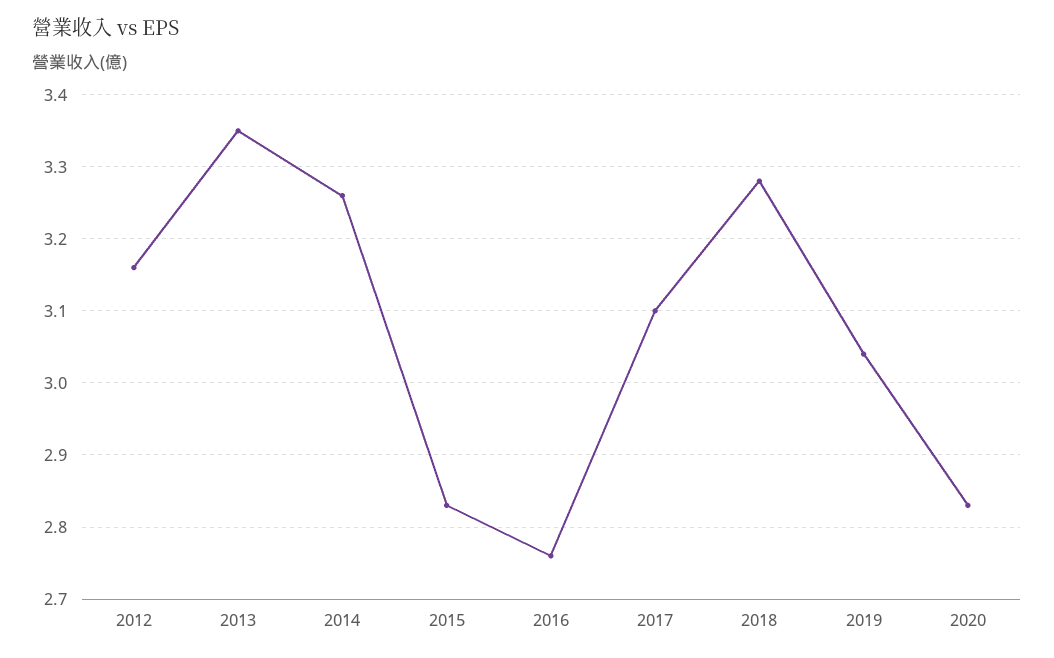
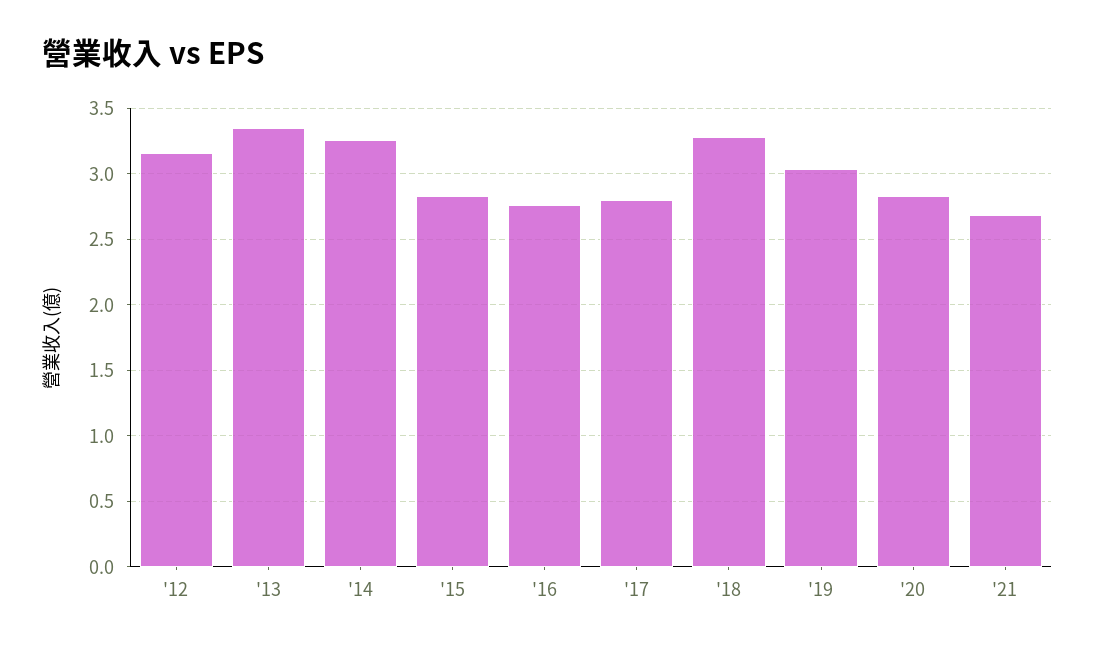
2017: 3.1 -> 2.8
'21: none -> 2.7

